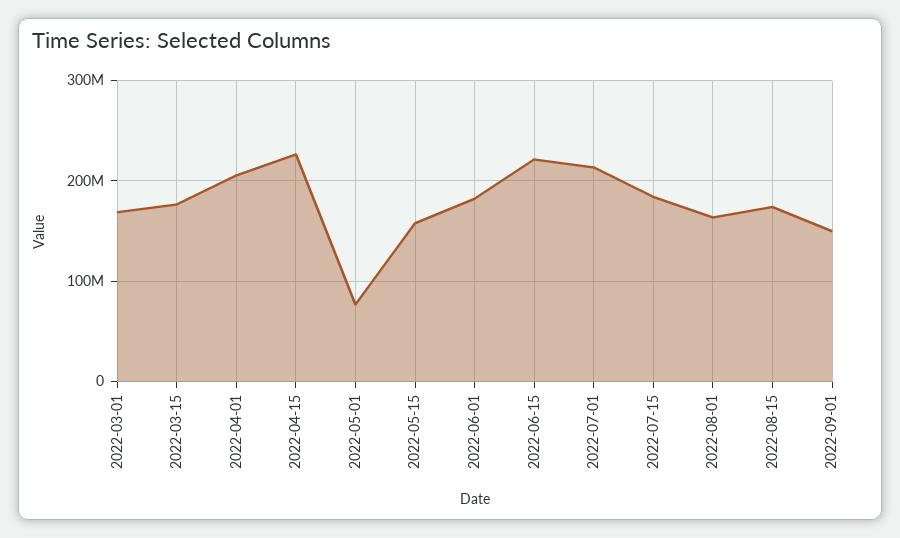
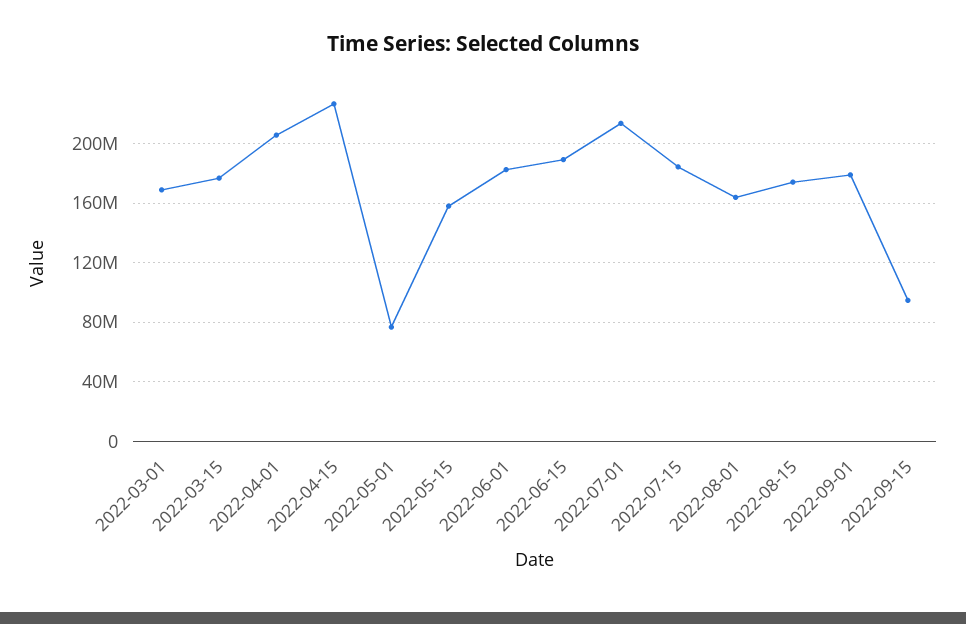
2022-06-15: 220000000 -> 190000000
2022-09-01: 150000000 -> 180000000
2022-09-15: none -> 95000000

